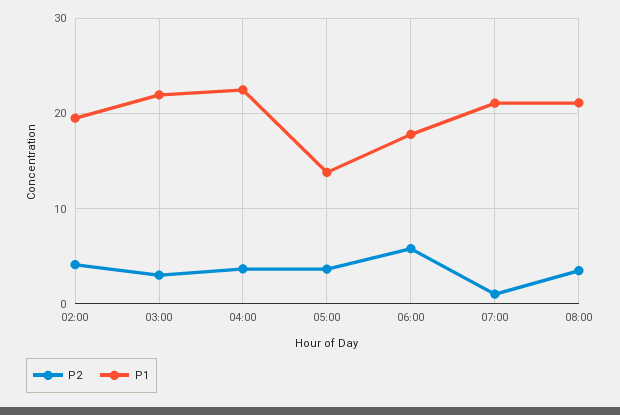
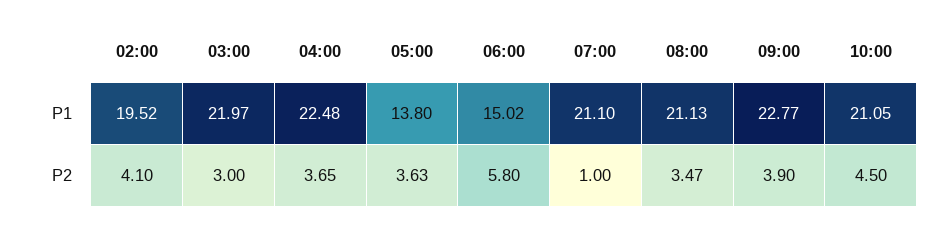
P1, 06:00: 18 -> 15.02
P1, 09:00: none -> 22.77
P1, 10:00: none -> 21.05
P2, 09:00: none -> 3.9
P2, 10:00: none -> 4.5

